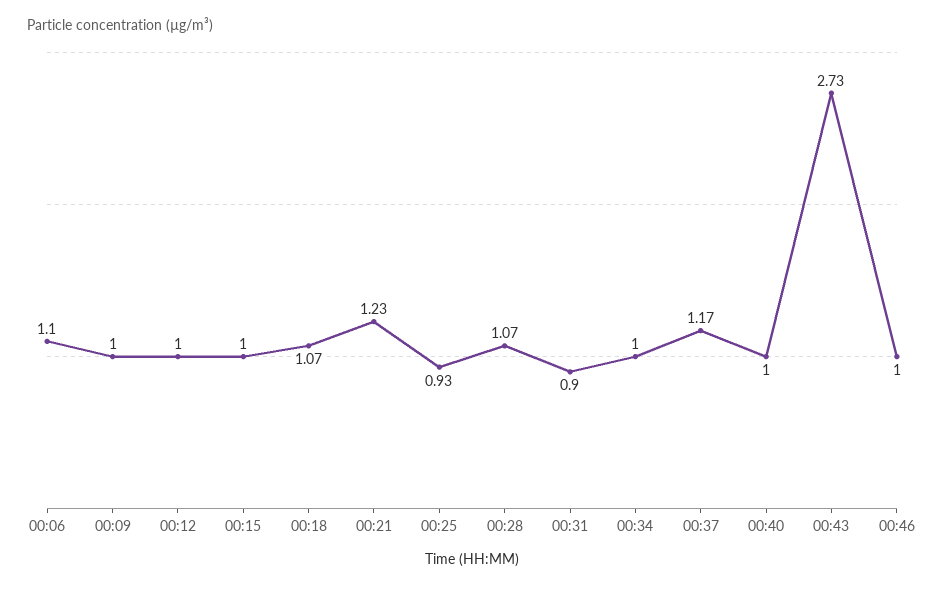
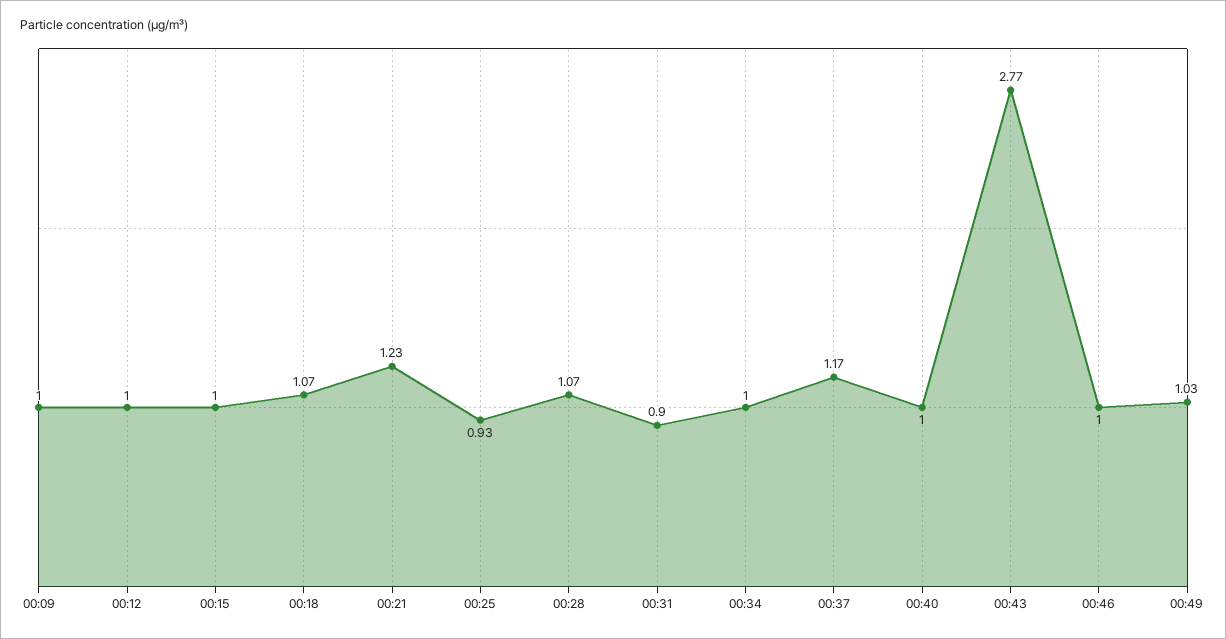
00:06: 1.1 -> none
00:43: 2.73 -> 2.77
00:49: none -> 1.03

